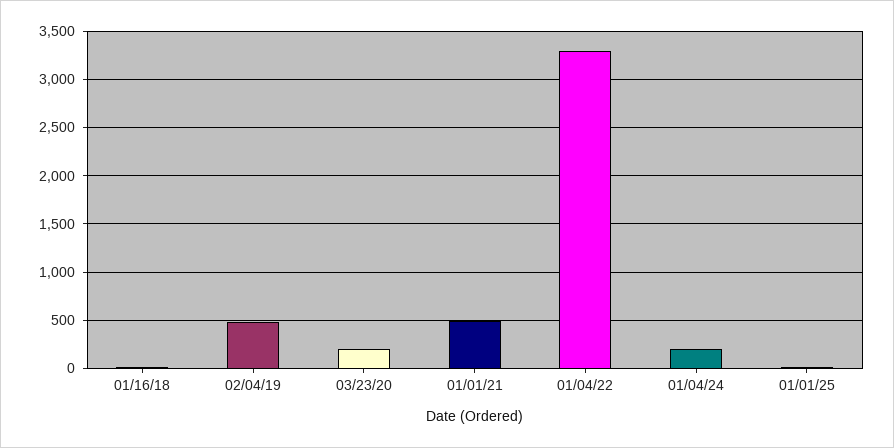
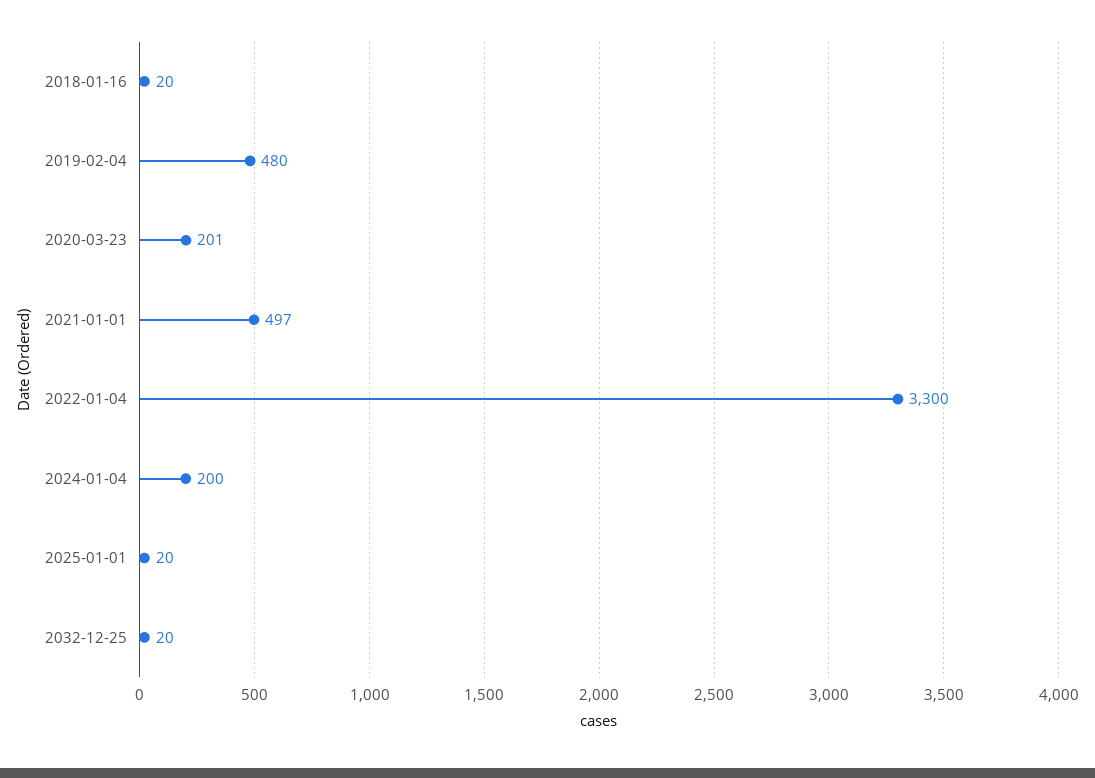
2032-12-25: none -> 20

